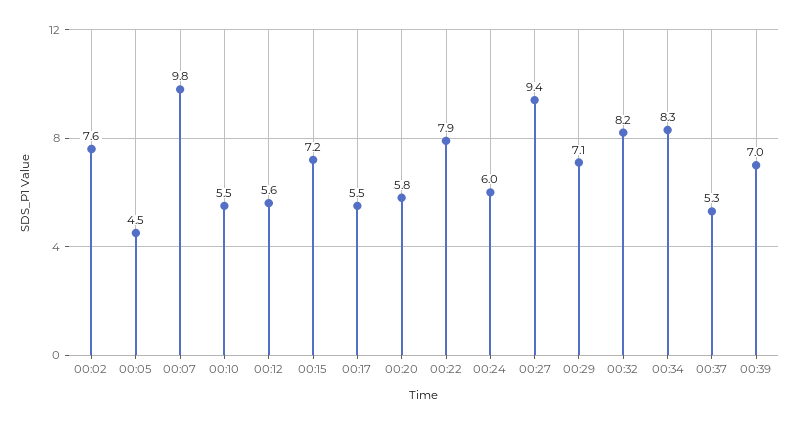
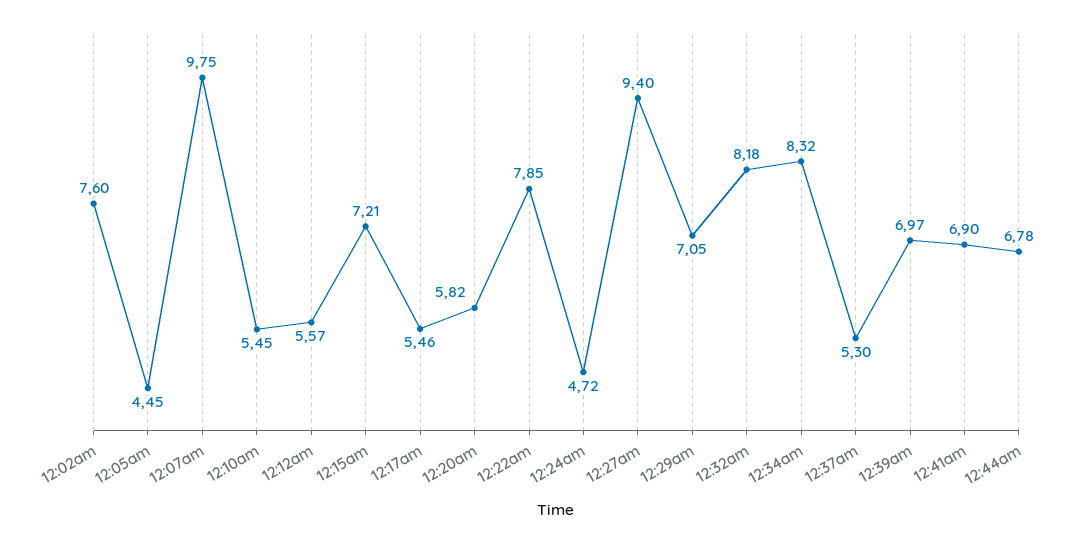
00:24: 6 -> 4.72
12:41am: none -> 6.9
12:44am: none -> 6.78

